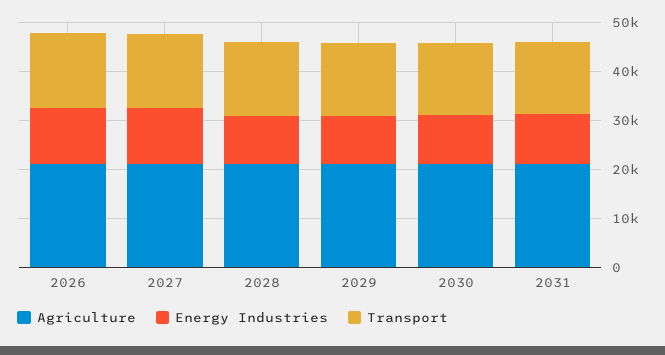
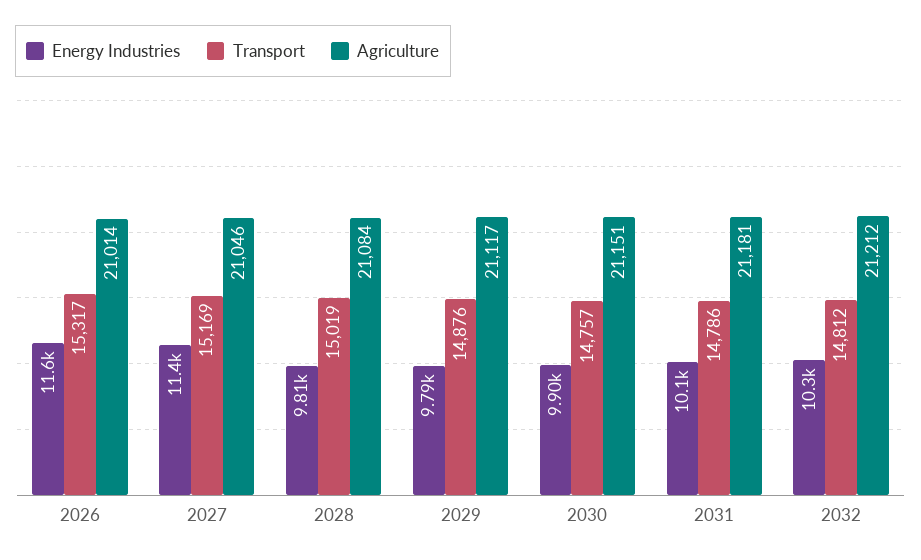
Energy Industries, 2032: none -> 10300
Transport, 2032: none -> 14812
Agriculture, 2032: none -> 21212

